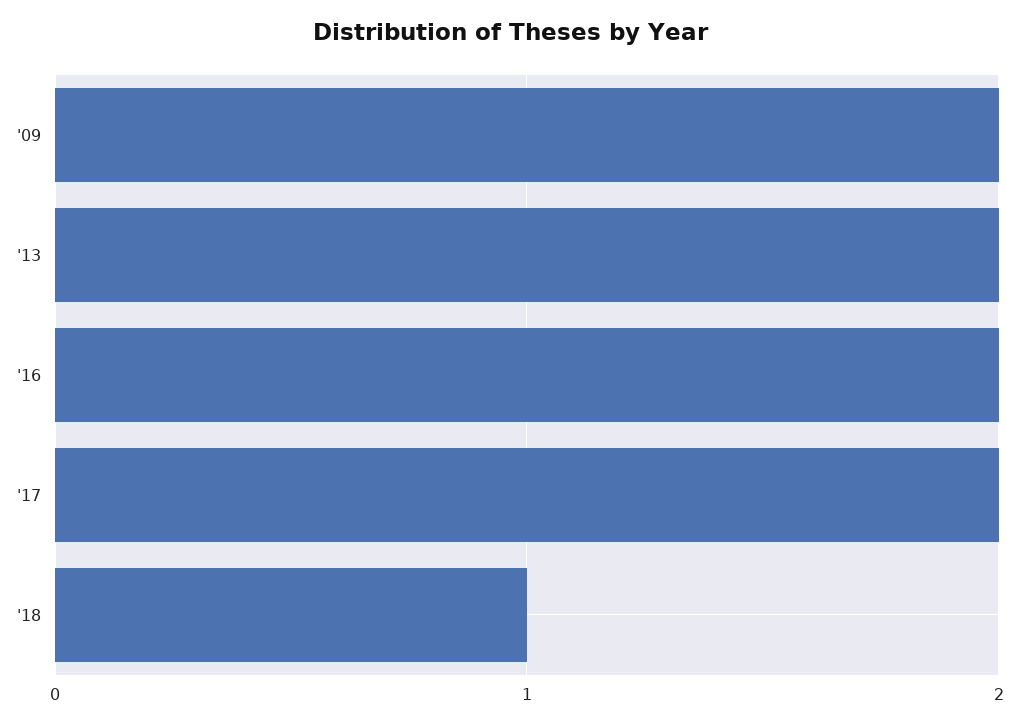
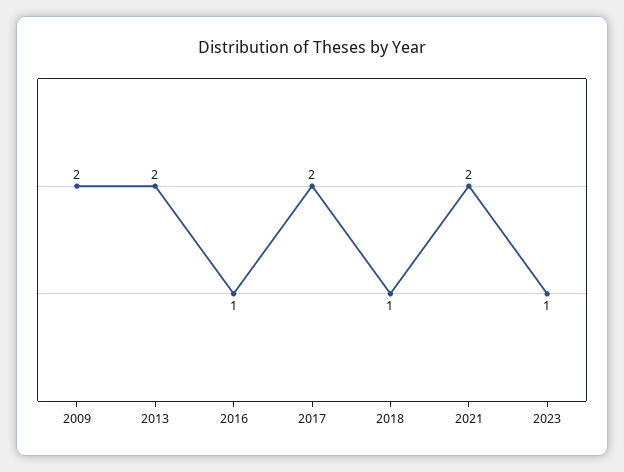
'16: 2 -> 1
2021: none -> 2
2023: none -> 1

